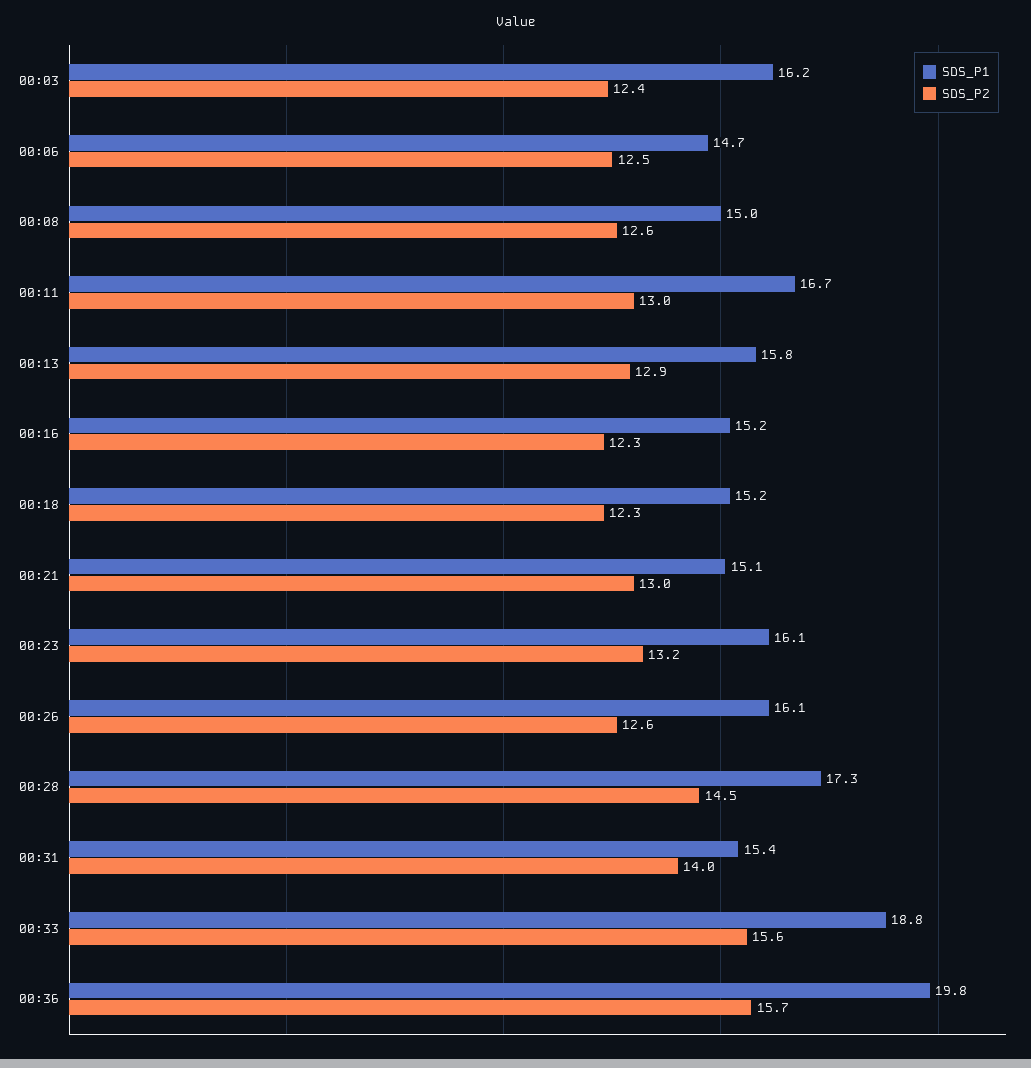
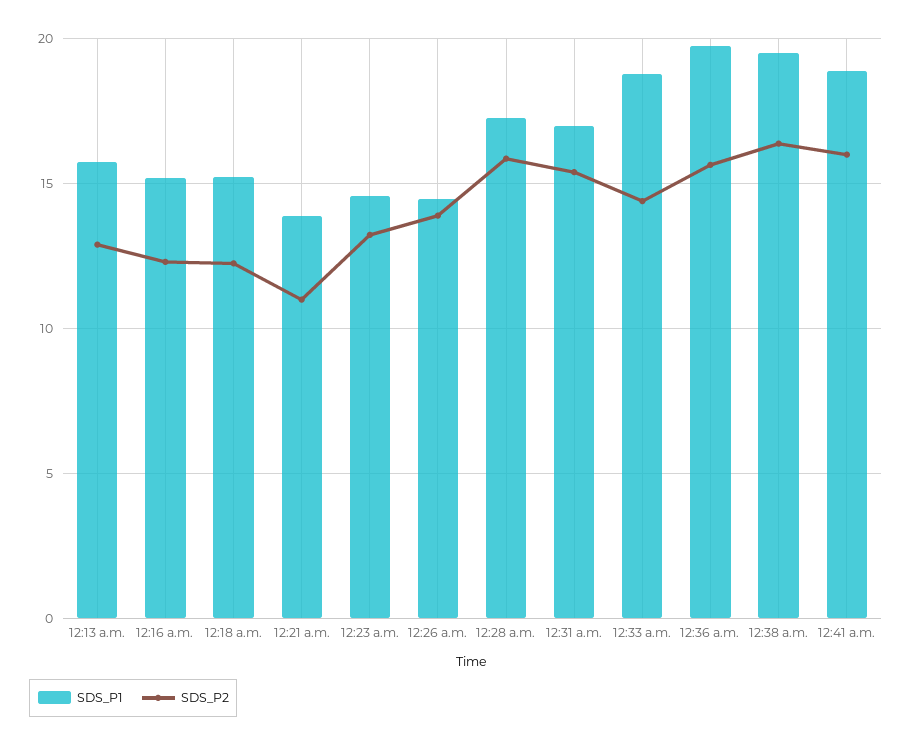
SDS_P1, 00:03: 16.2 -> none
SDS_P2, 00:03: 12.4 -> none
SDS_P1, 00:06: 14.7 -> none
SDS_P2, 00:06: 12.5 -> none
SDS_P1, 00:08: 15 -> none
SDS_P2, 00:08: 12.6 -> none
SDS_P1, 00:11: 16.7 -> none
SDS_P2, 00:11: 13 -> none
SDS_P1, 00:21: 15.1 -> 14
SDS_P2, 00:21: 13 -> 11
SDS_P1, 00:23: 16.1 -> 14.5
SDS_P1, 00:26: 16.1 -> 14.5
SDS_P2, 00:26: 12.6 -> 14
SDS_P2, 00:28: 14.5 -> 16
SDS_P1, 00:31: 15.4 -> 17
SDS_P2, 00:31: 14 -> 15.5
SDS_P2, 00:33: 15.6 -> 14.5
SDS_P1, 12:38 a.m.: none -> 19.5
SDS_P2, 12:38 a.m.: none -> 16.5
SDS_P1, 12:41 a.m.: none -> 19
SDS_P2, 12:41 a.m.: none -> 16

